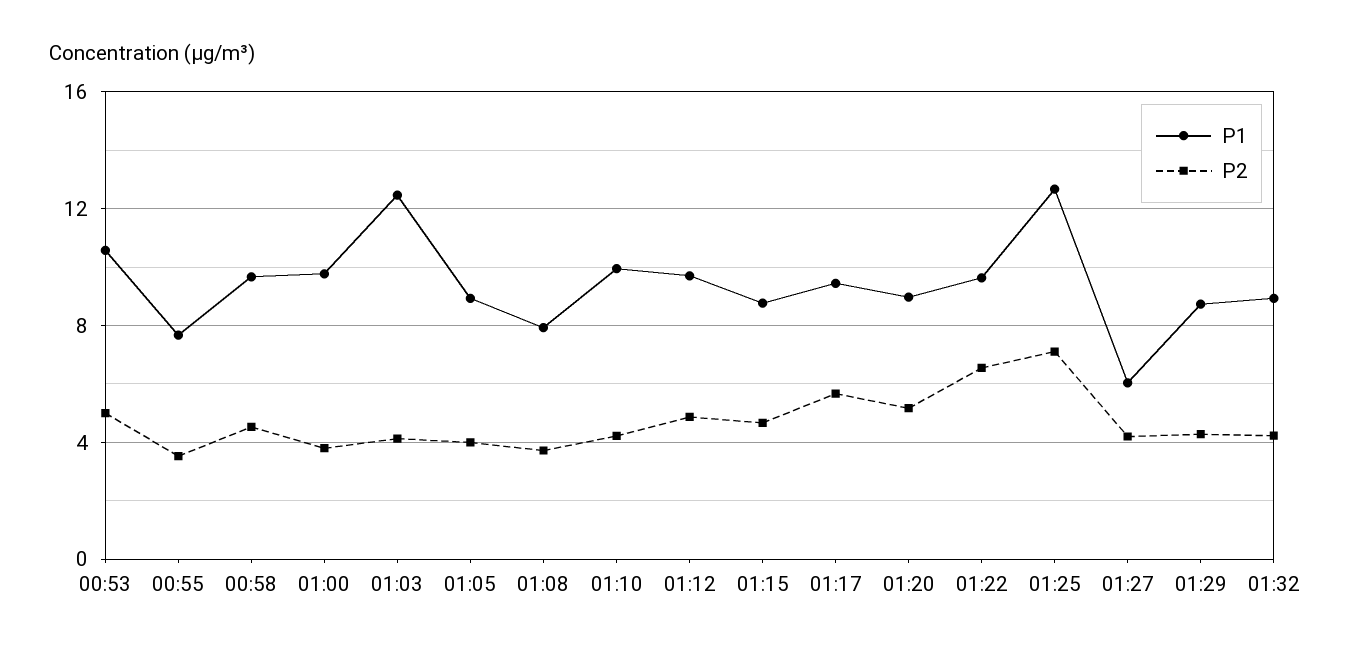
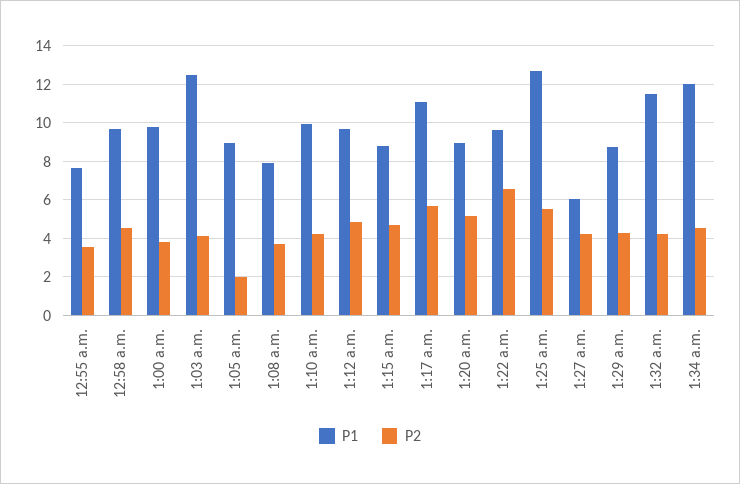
P1, 00:53: 10.5 -> none
P2, 00:53: 5 -> none
P2, 01:05: 4 -> 2
P1, 01:17: 9.5 -> 11
P2, 01:25: 7 -> 5.5
P1, 01:32: 9 -> 11.5
P1, 1:34 a.m.: none -> 12
P2, 1:34 a.m.: none -> 4.5

